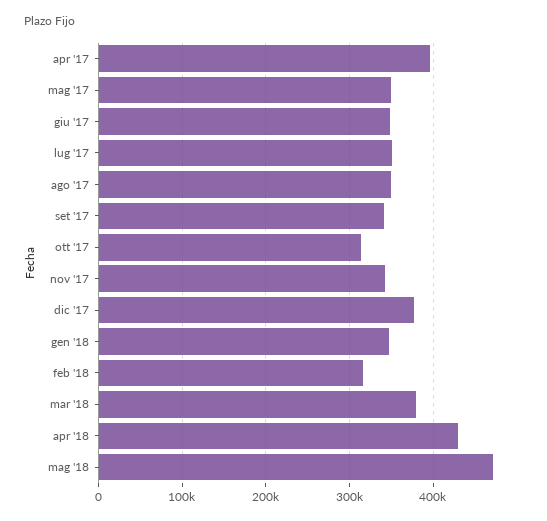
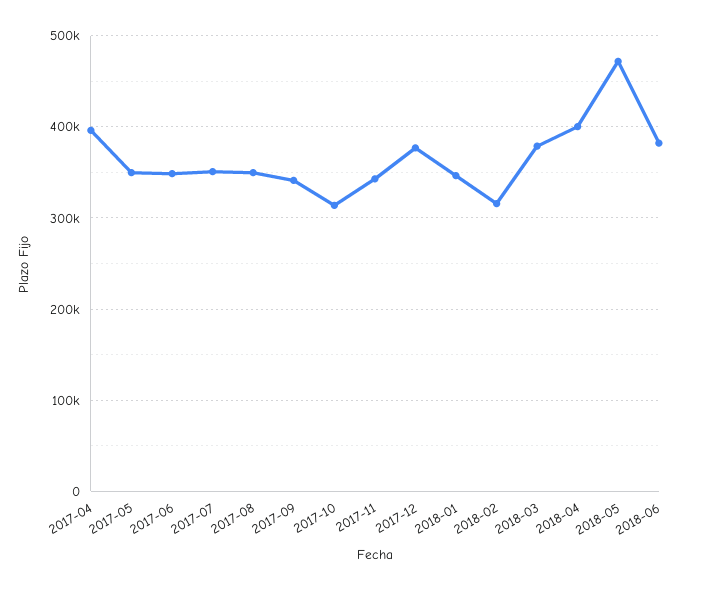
apr '18: 430000 -> 400000
2018-06: none -> 380000

